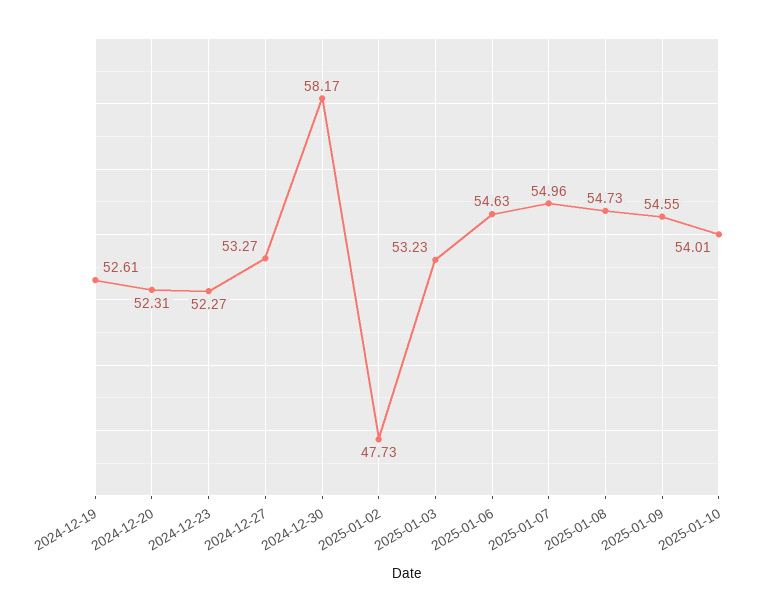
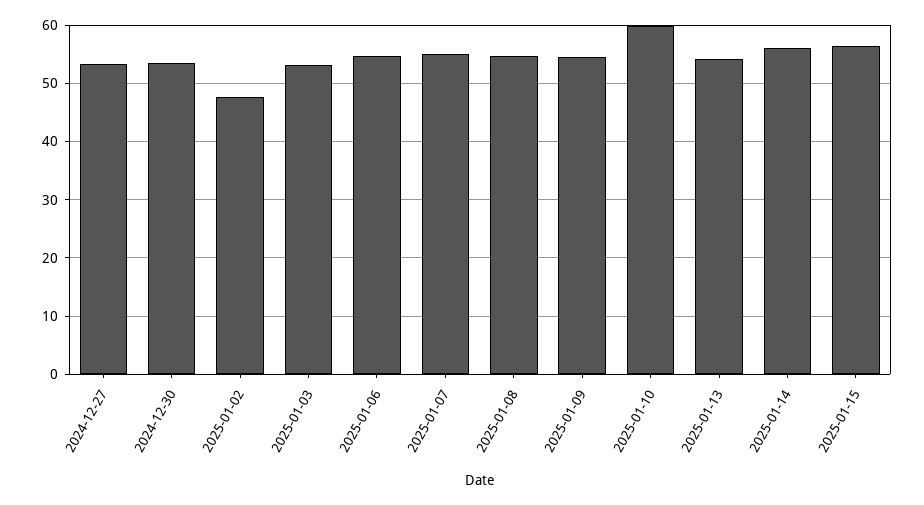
2024-12-19: 52.61 -> none
2024-12-20: 52.31 -> none
2024-12-23: 52.27 -> none
2024-12-30: 58.17 -> 54
2025-01-10: 54.01 -> 60
2025-01-13: none -> 54
2025-01-14: none -> 56
2025-01-15: none -> 56

